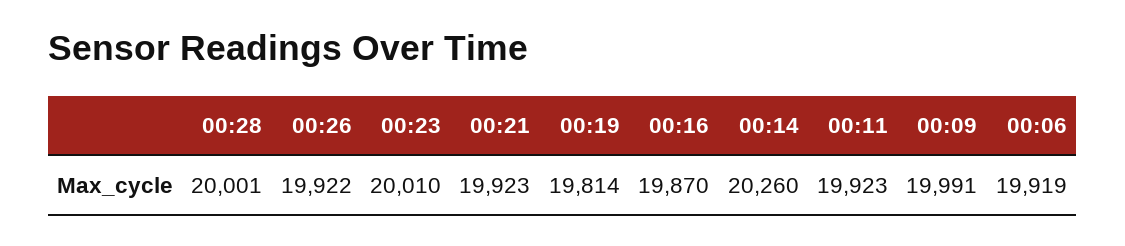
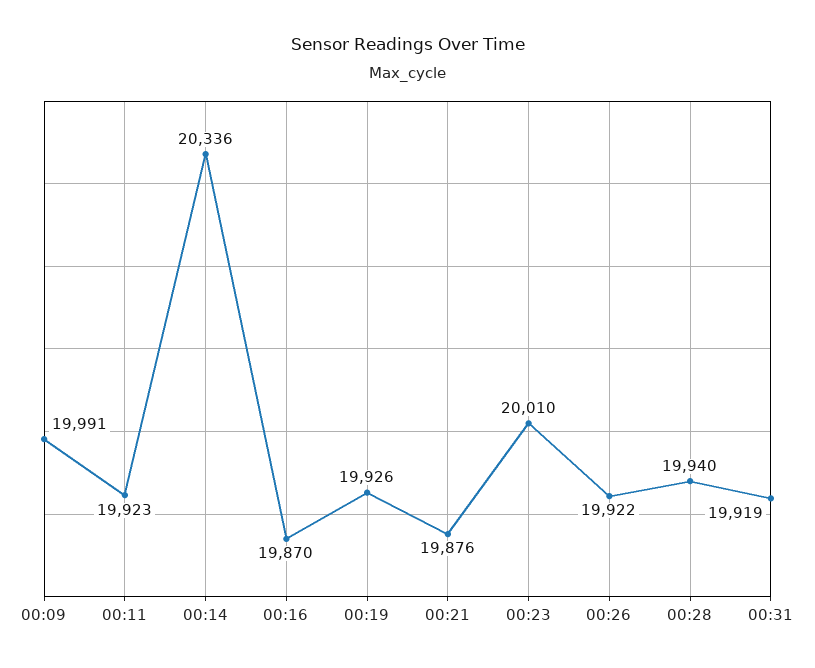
00:28: 20001 -> 19940
00:21: 19923 -> 19876
00:19: 19814 -> 19926
00:14: 20260 -> 20336
00:06: 19919 -> none
00:31: none -> 19919

